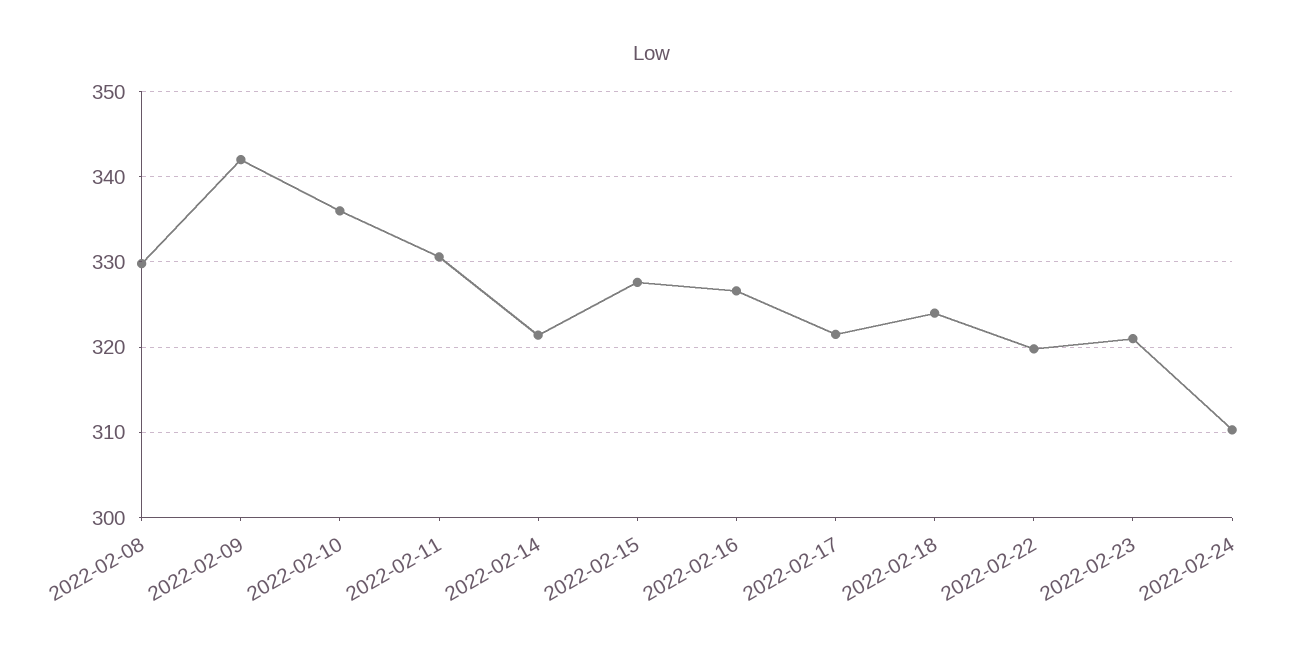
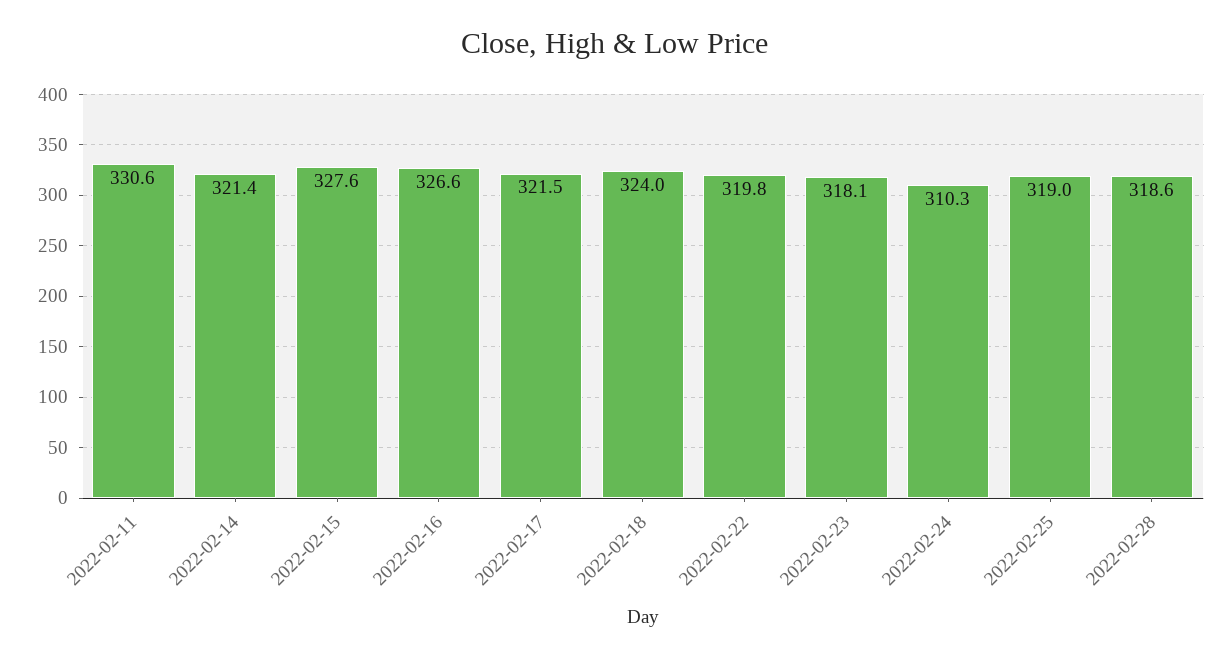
2022-02-08: 330 -> none
2022-02-09: 342 -> none
2022-02-10: 336 -> none
2022-02-23: 321 -> 318.1
2022-02-25: none -> 319
2022-02-28: none -> 318.6

